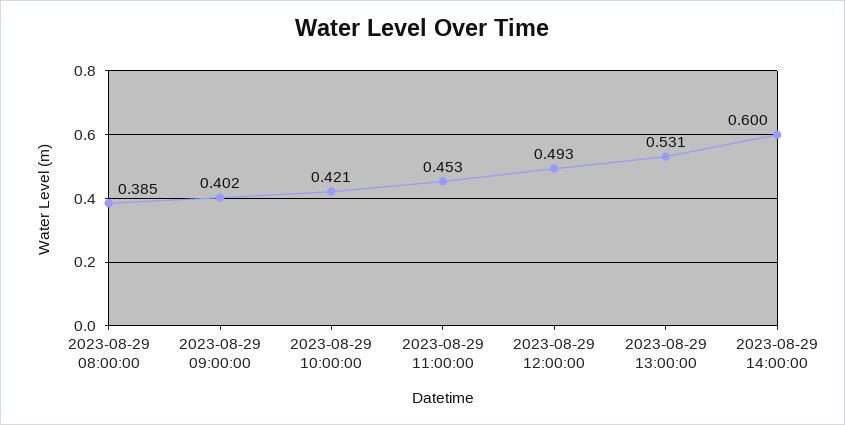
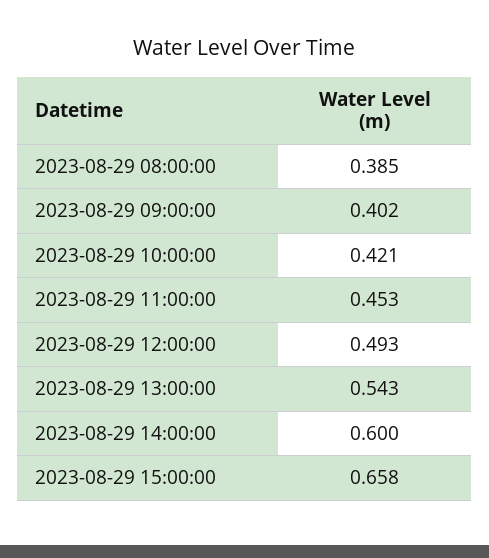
2023-08-29 13:00:00: 0.531 -> 0.543
2023-08-29 15:00:00: none -> 0.658

